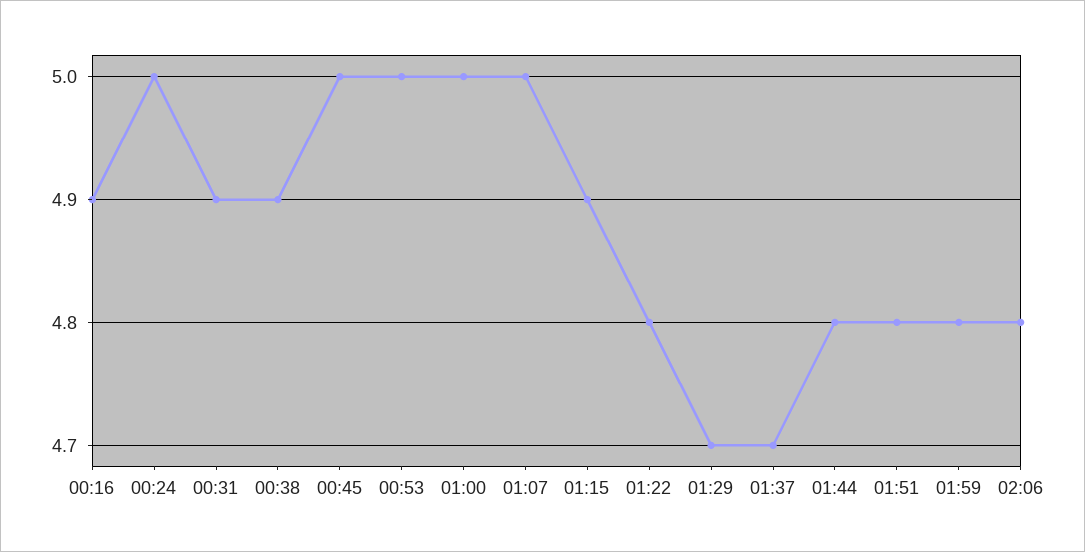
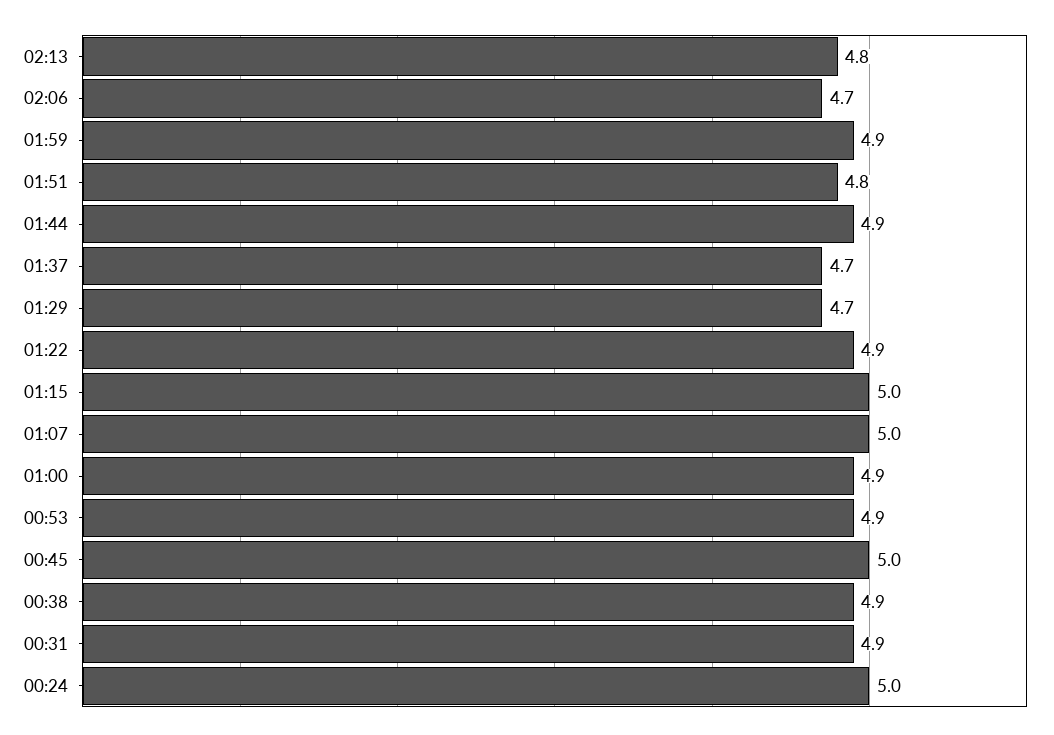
00:16: 4.9 -> none
00:53: 5 -> 4.9
01:00: 5 -> 4.9
01:15: 4.9 -> 5
01:22: 4.8 -> 4.9
01:44: 4.8 -> 4.9
01:59: 4.8 -> 4.9
02:06: 4.8 -> 4.7
02:13: none -> 4.8

